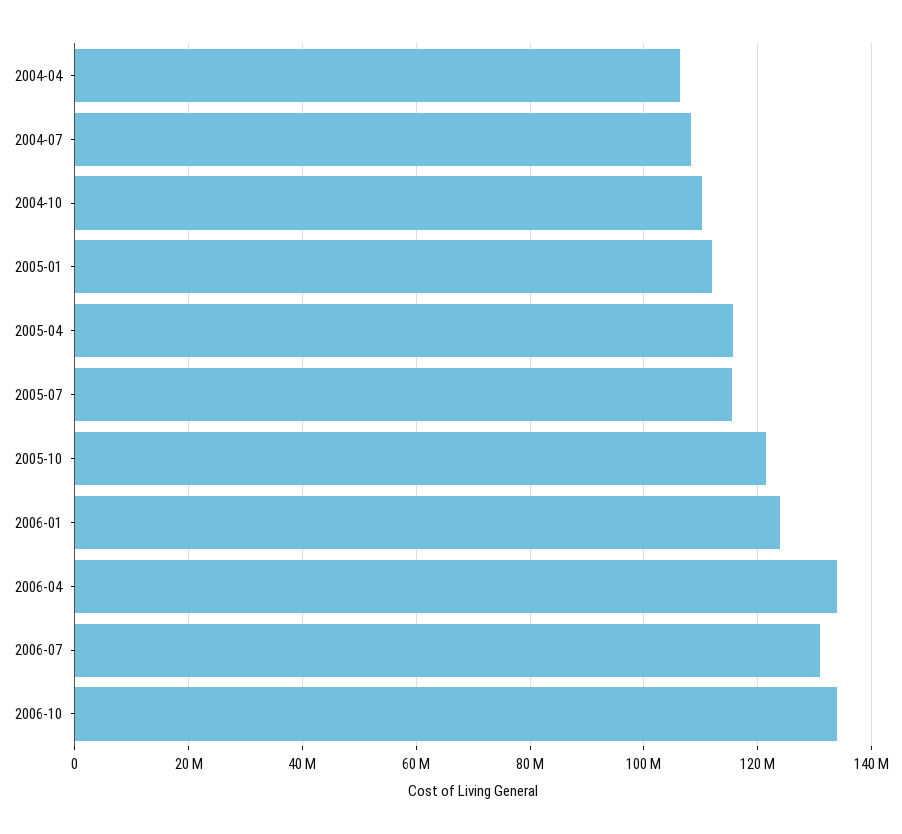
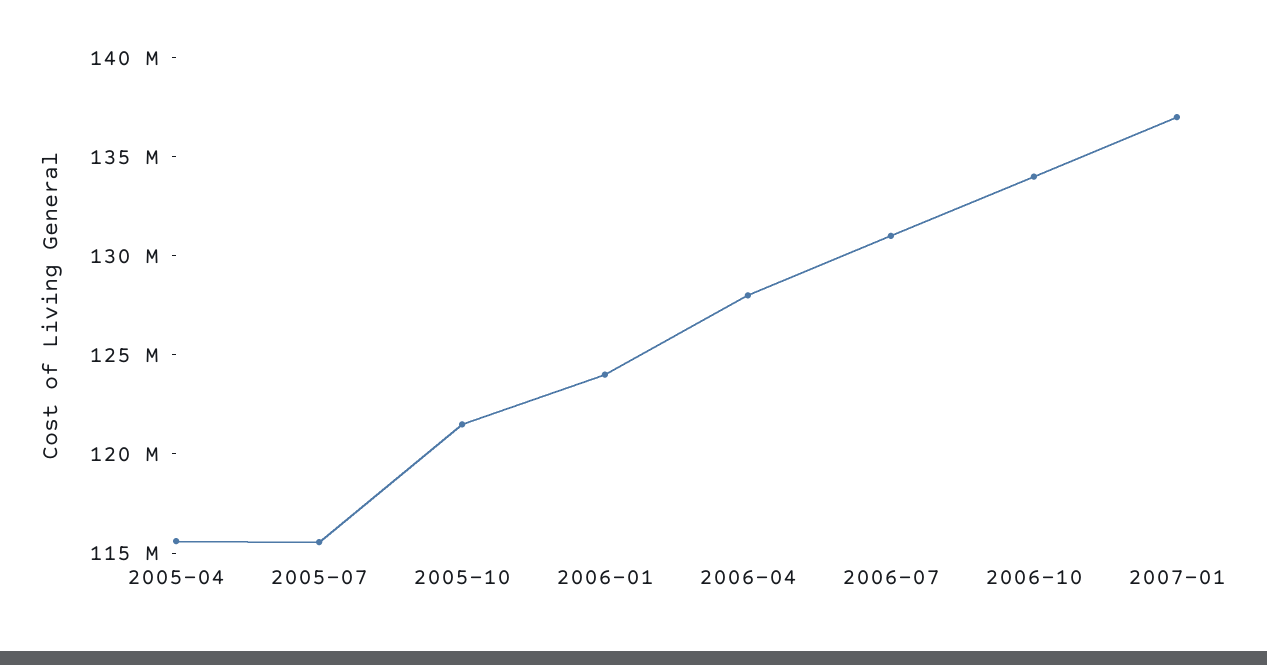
2004-04: 106000000 -> none
2004-07: 108000000 -> none
2004-10: 110000000 -> none
2005-01: 112000000 -> none
2006-04: 134000000 -> 128000000
2007-01: none -> 137000000

